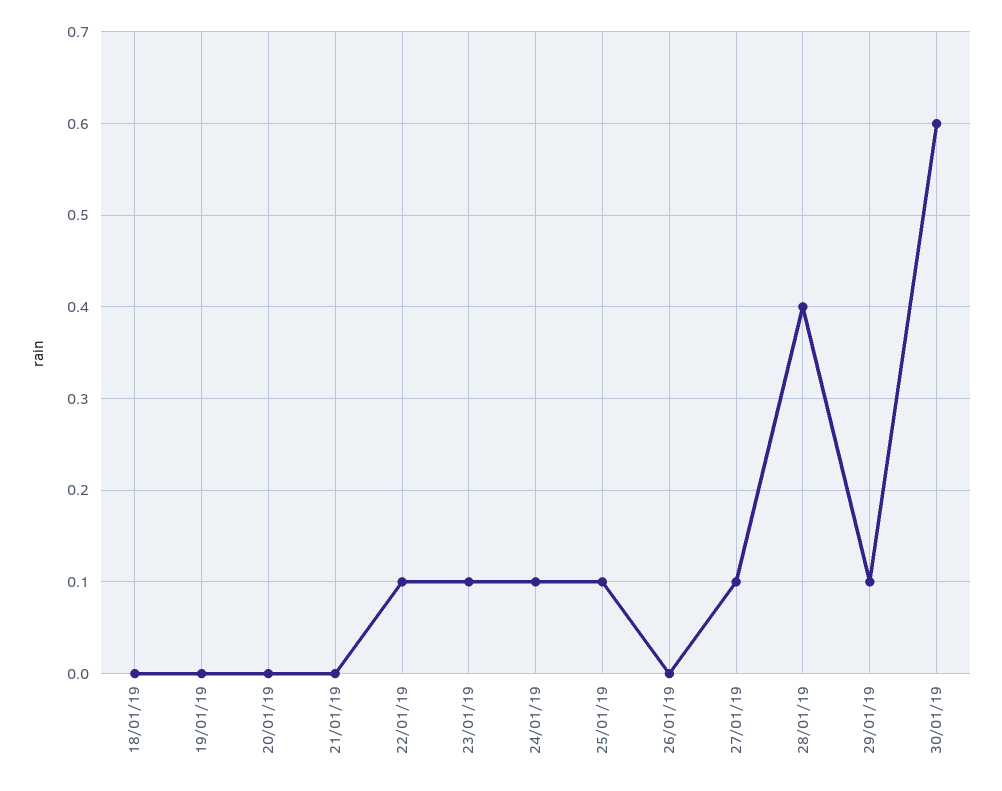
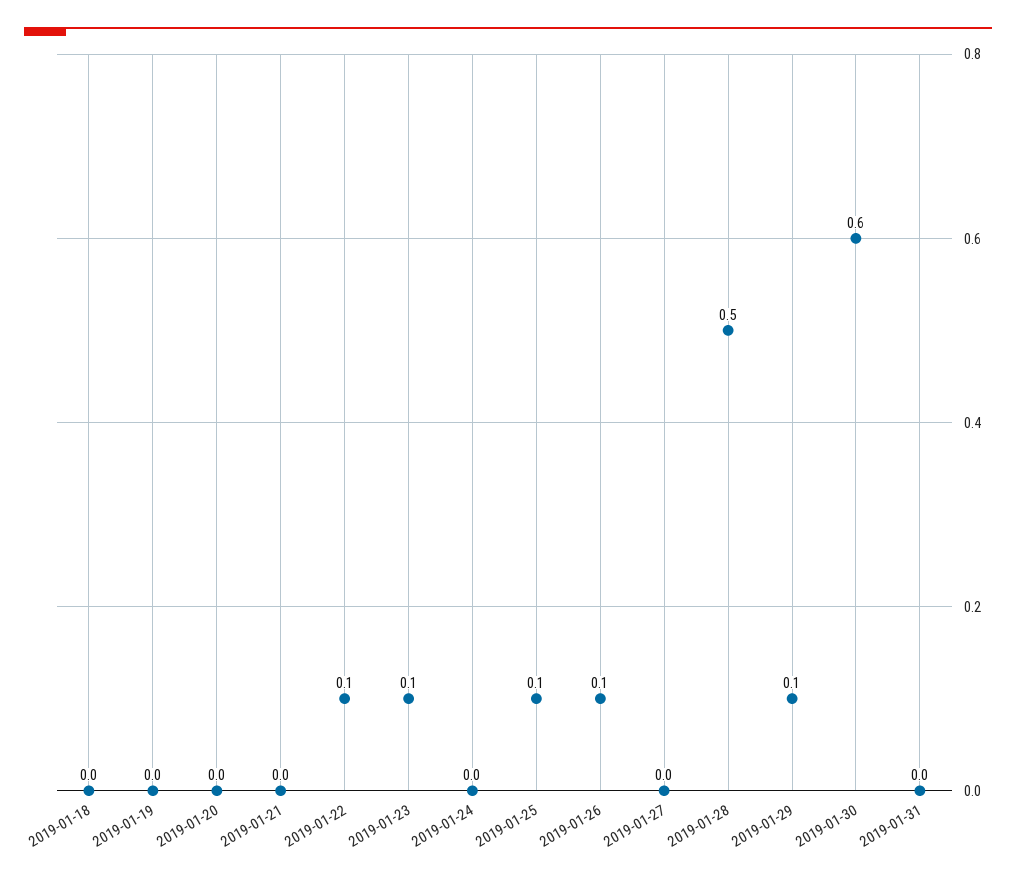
24/01/19: 0.1 -> 0
26/01/19: 0 -> 0.1
27/01/19: 0.1 -> 0
28/01/19: 0.4 -> 0.5
2019-01-31: none -> 0

